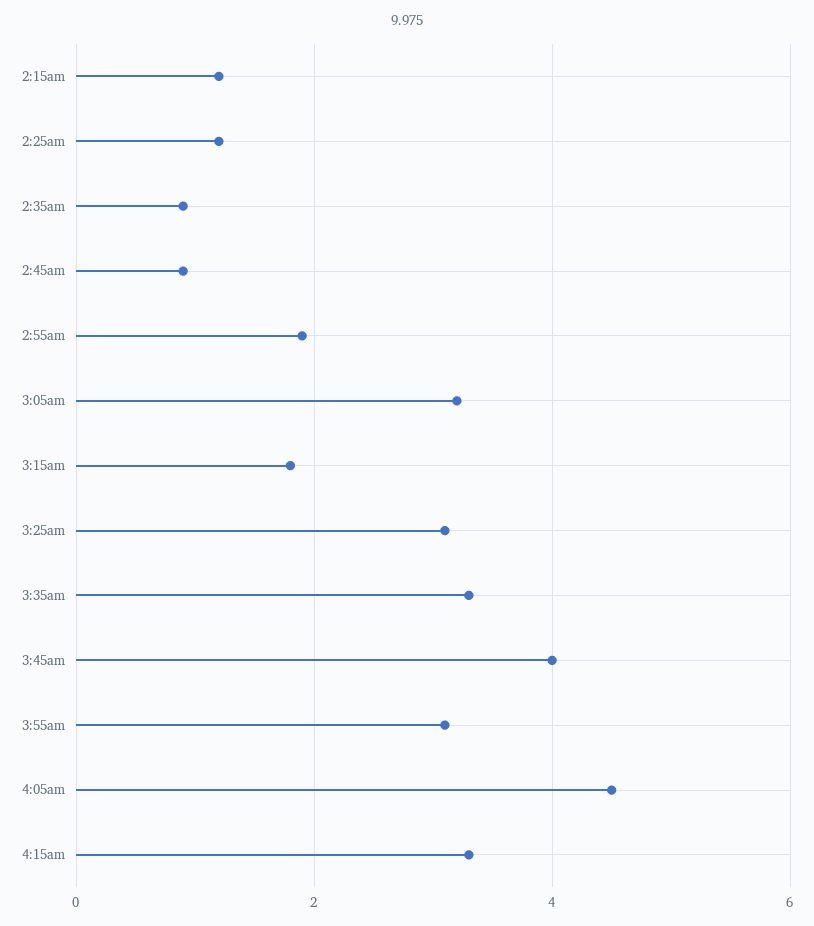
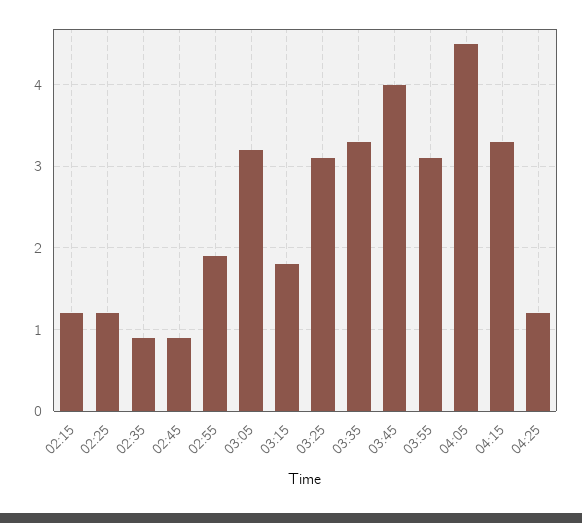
04:25: none -> 1.2

